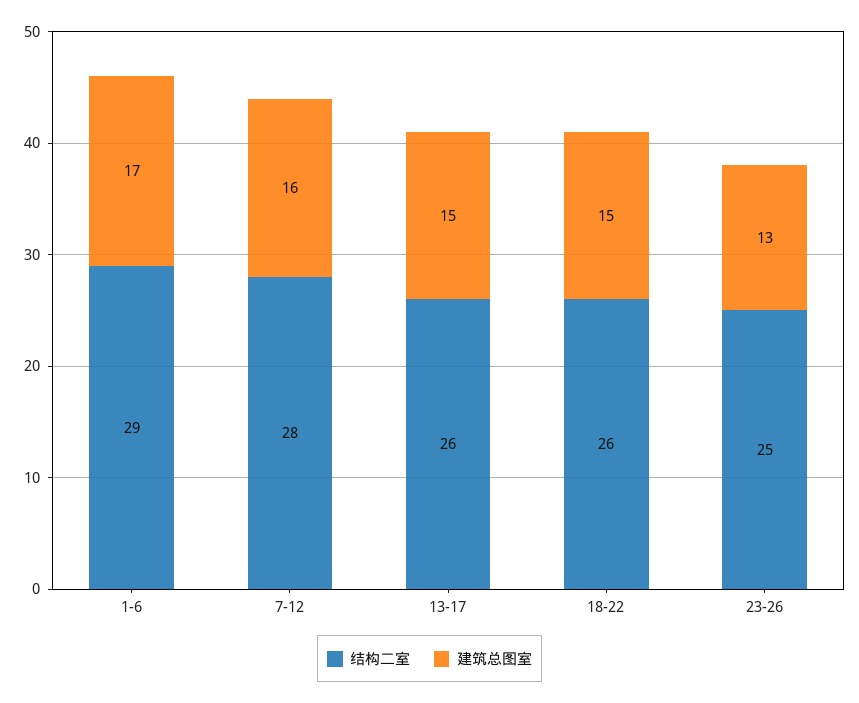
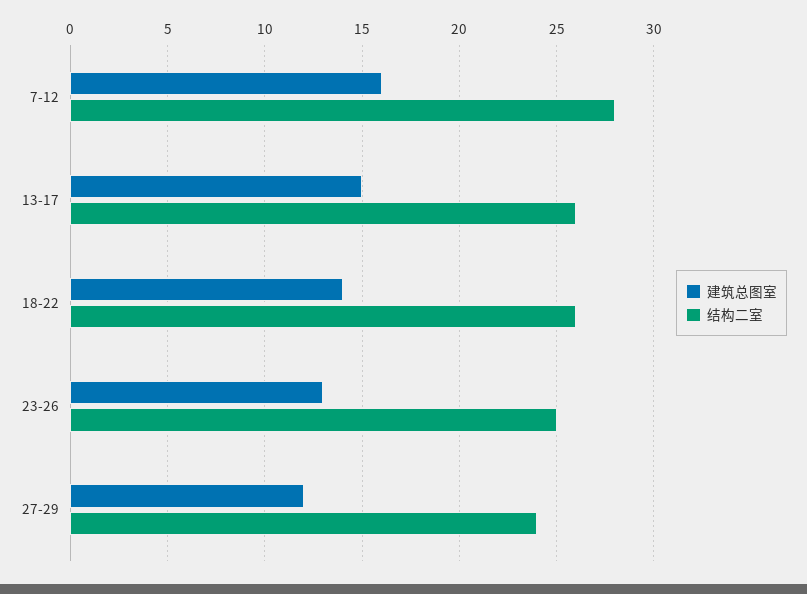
结构二室, 1-6: 29 -> none
建筑总图室, 1-6: 17 -> none
建筑总图室, 18-22: 15 -> 14
建筑总图室, 27-29: none -> 12
结构二室, 27-29: none -> 24

